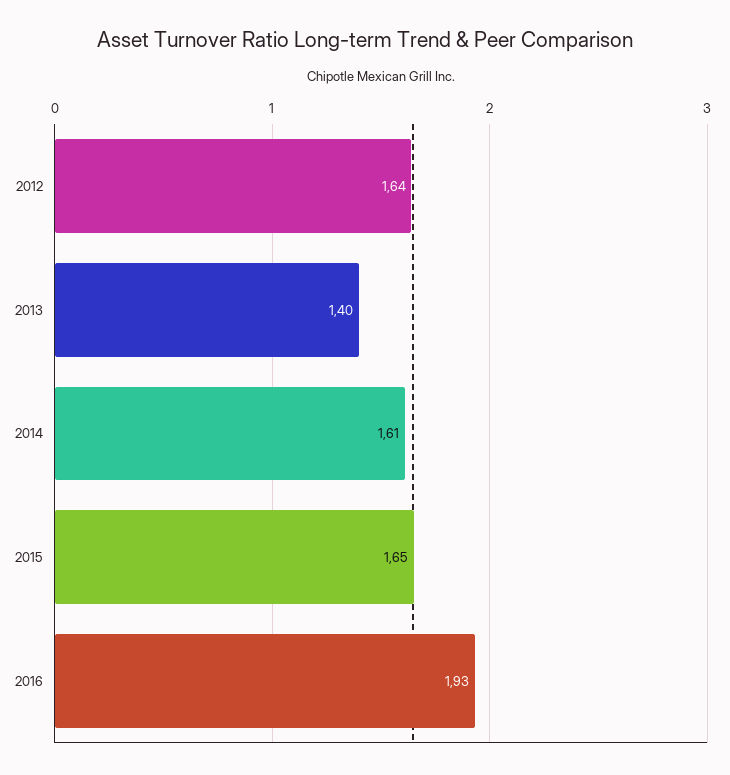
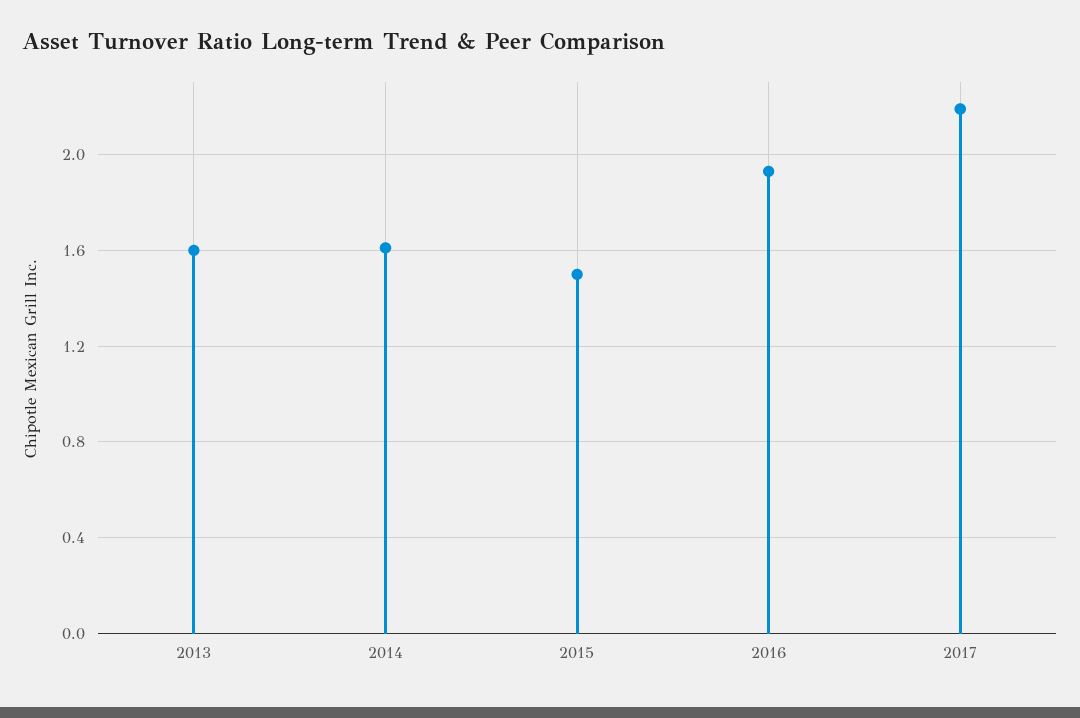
2012: 1.64 -> none
2013: 1.4 -> 1.6
2015: 1.65 -> 1.5
2017: none -> 2.2

